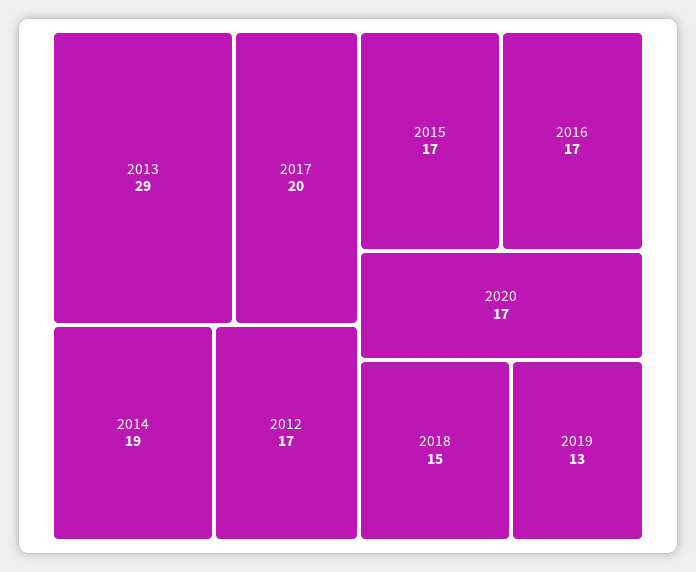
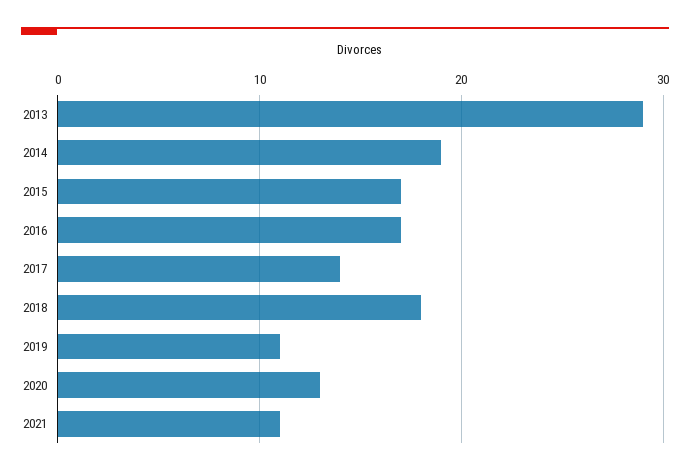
2017: 20 -> 14
2012: 17 -> none
2020: 17 -> 13
2018: 15 -> 18
2019: 13 -> 11
2021: none -> 11

